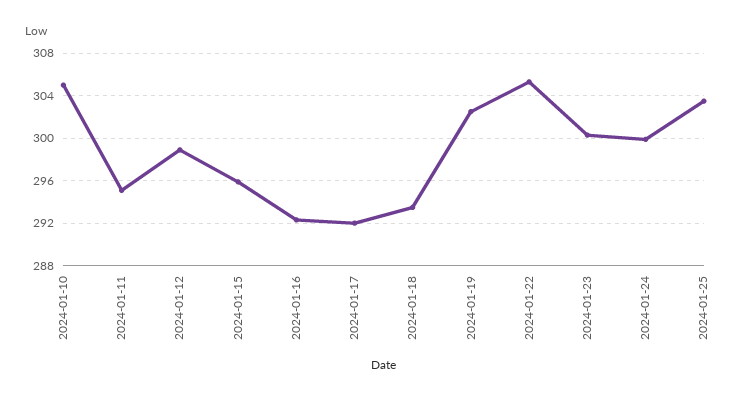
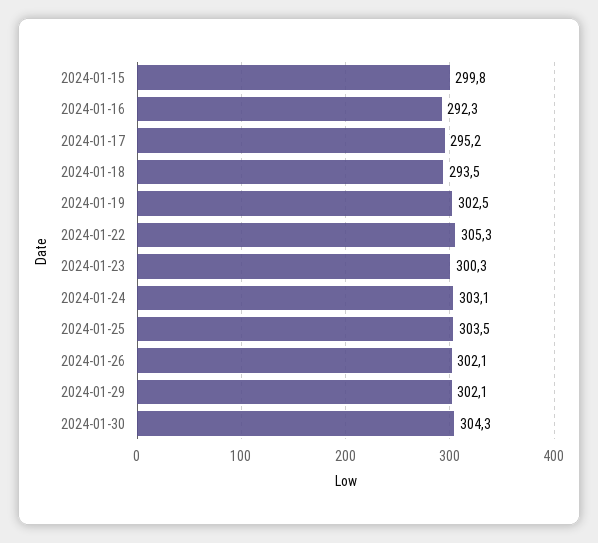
2024-01-10: 305 -> none
2024-01-11: 295 -> none
2024-01-12: 299 -> none
2024-01-15: 296 -> 299.8
2024-01-17: 292 -> 295.2
2024-01-24: 300 -> 303.1
2024-01-26: none -> 302.1
2024-01-29: none -> 302.1
2024-01-30: none -> 304.3

